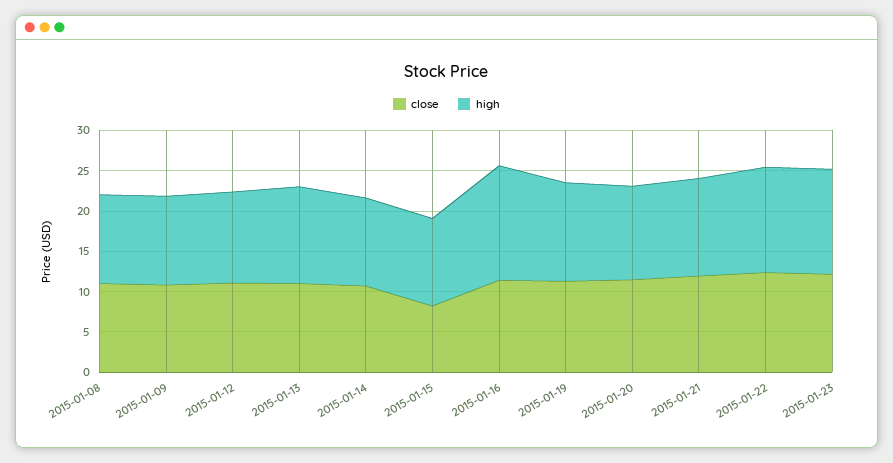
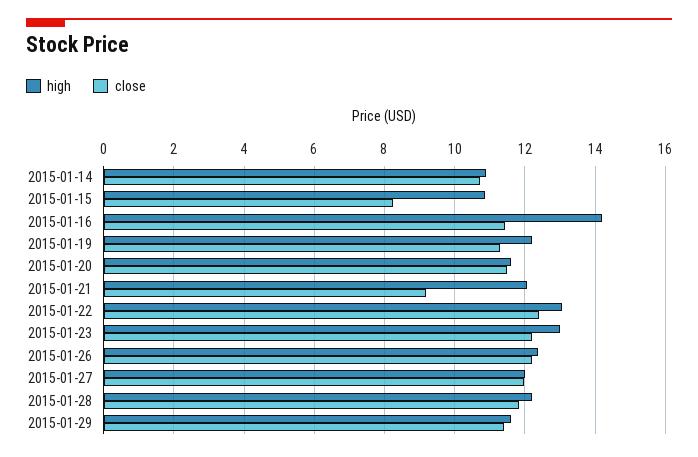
close, 2015-01-08: 11 -> none
high, 2015-01-08: 11 -> none
close, 2015-01-09: 11 -> none
high, 2015-01-09: 11 -> none
close, 2015-01-12: 11 -> none
high, 2015-01-12: 11 -> none
close, 2015-01-13: 11 -> none
high, 2015-01-13: 12 -> none
close, 2015-01-21: 12 -> 9.2
high, 2015-01-26: none -> 12.4
close, 2015-01-26: none -> 12.2
high, 2015-01-27: none -> 12
close, 2015-01-27: none -> 12
high, 2015-01-28: none -> 12.2
close, 2015-01-28: none -> 11.8
high, 2015-01-29: none -> 11.6
close, 2015-01-29: none -> 11.4

